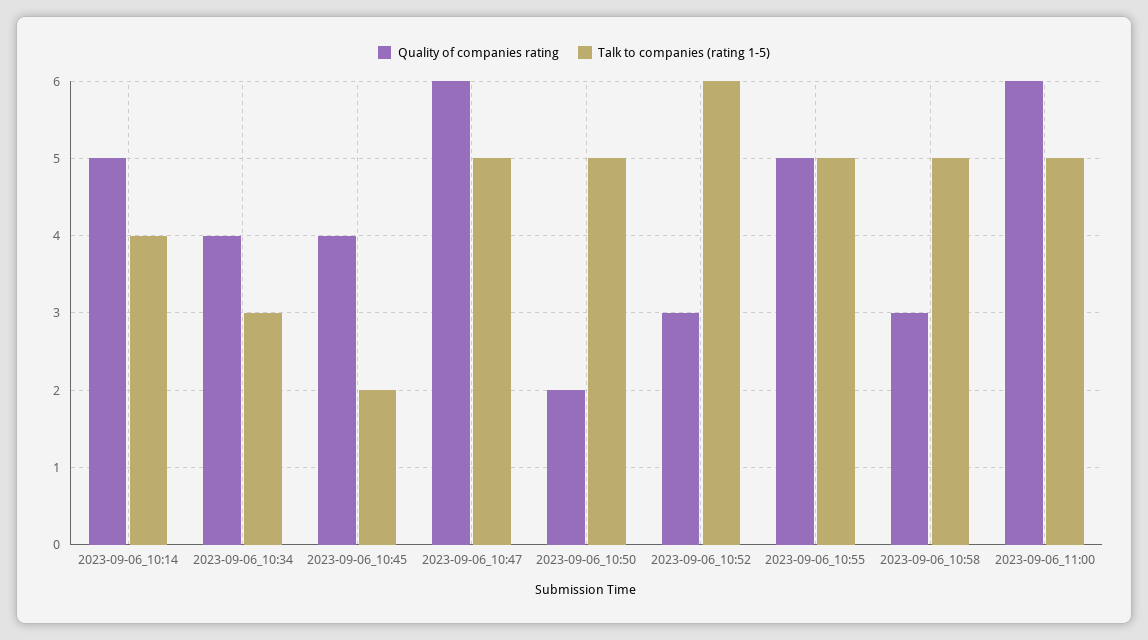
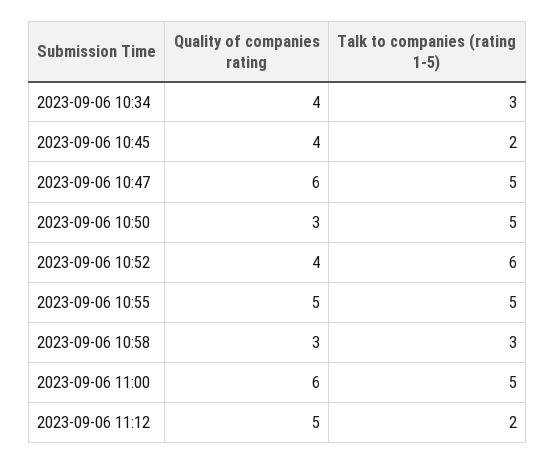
Quality of companies rating, 2023-09-06_10:14: 5 -> none
Talk to companies (rating 1-5), 2023-09-06_10:14: 4 -> none
Quality of companies rating, 2023-09-06_10:50: 2 -> 3
Quality of companies rating, 2023-09-06_10:52: 3 -> 4
Talk to companies (rating 1-5), 2023-09-06_10:58: 5 -> 3
Quality of companies rating, 2023-09-06 11:12: none -> 5
Talk to companies (rating 1-5), 2023-09-06 11:12: none -> 2

